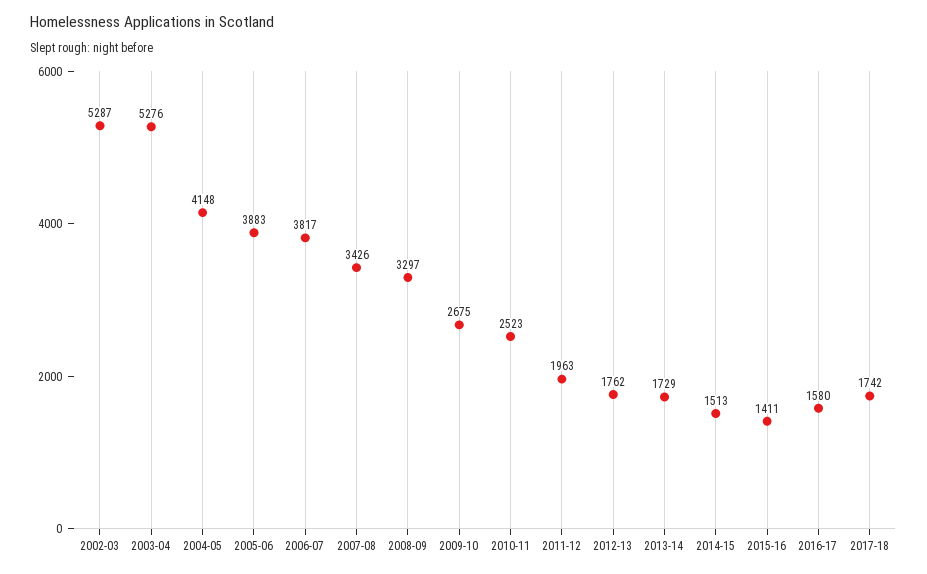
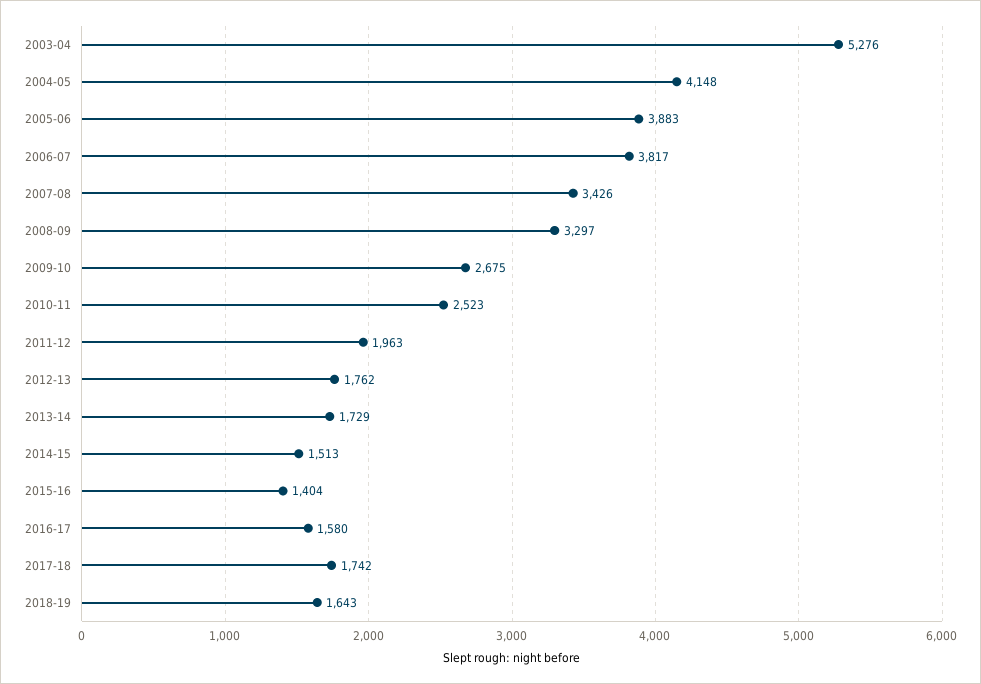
2002-03: 5287 -> none
2015-16: 1411 -> 1404
2018-19: none -> 1643

